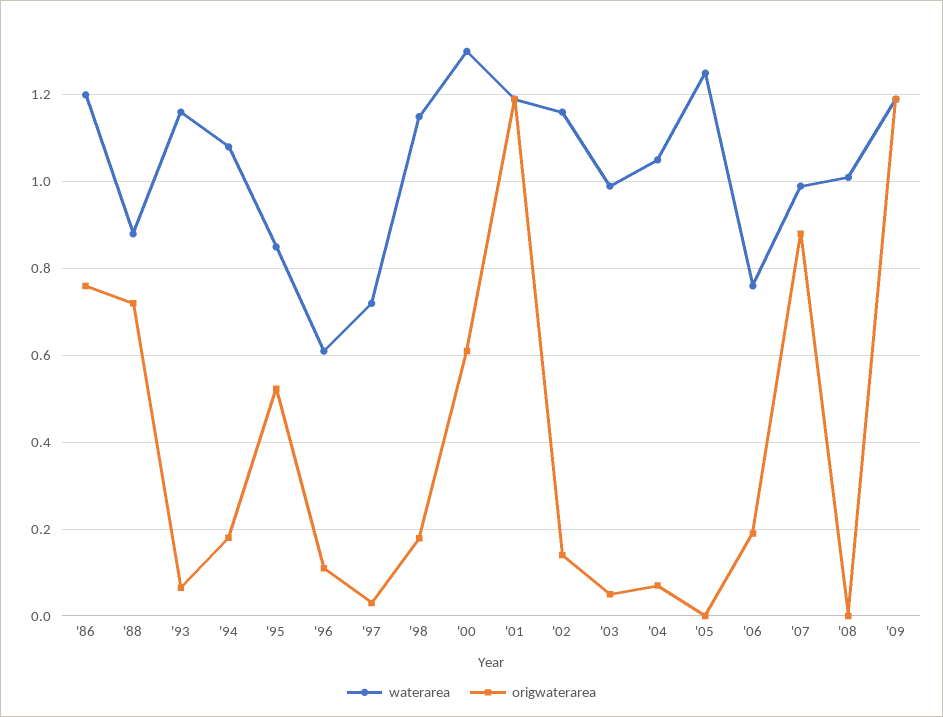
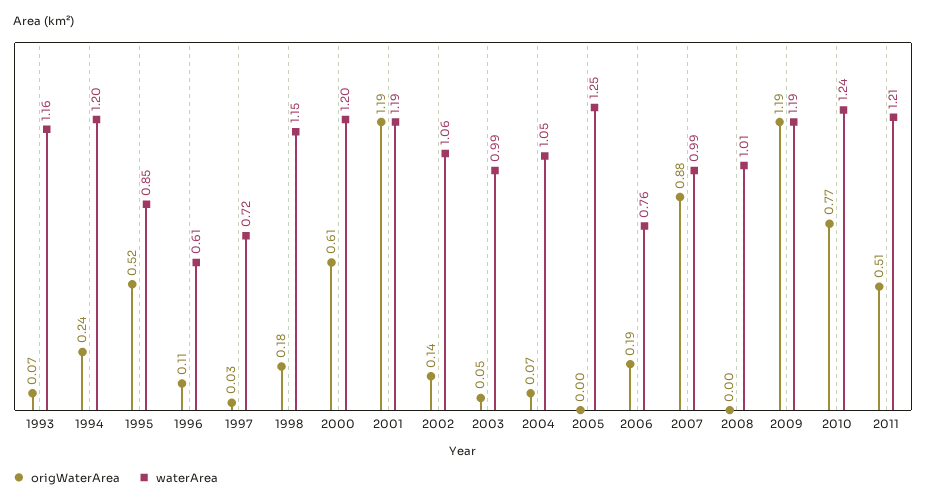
waterarea, '86: 1.2 -> none
origwaterarea, '86: 0.76 -> none
waterarea, '88: 0.88 -> none
origwaterarea, '88: 0.72 -> none
waterarea, '94: 1.08 -> 1.2
origwaterarea, '94: 0.18 -> 0.24
waterarea, '00: 1.3 -> 1.2
waterarea, '02: 1.16 -> 1.06
origwaterarea, 2010: none -> 0.77
waterarea, 2010: none -> 1.24
origwaterarea, 2011: none -> 0.51
waterarea, 2011: none -> 1.21

